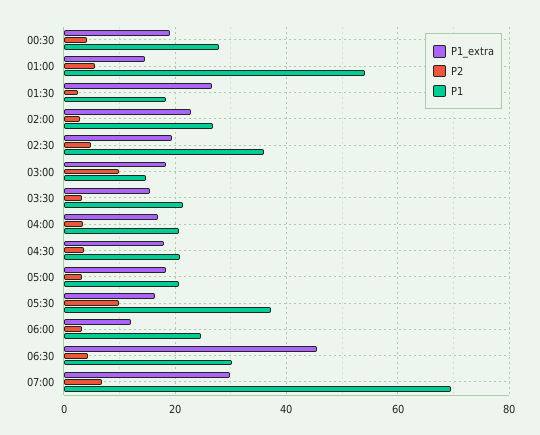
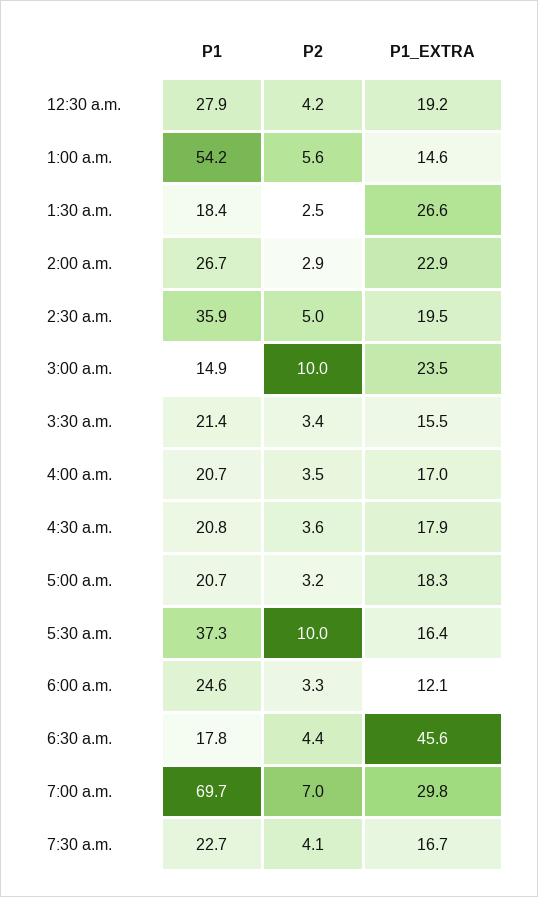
P1_extra, 03:00: 18 -> 23.5
P1, 06:30: 30 -> 17.8
P1, 7:30 a.m.: none -> 22.7
P2, 7:30 a.m.: none -> 4.1
P1_extra, 7:30 a.m.: none -> 16.7

